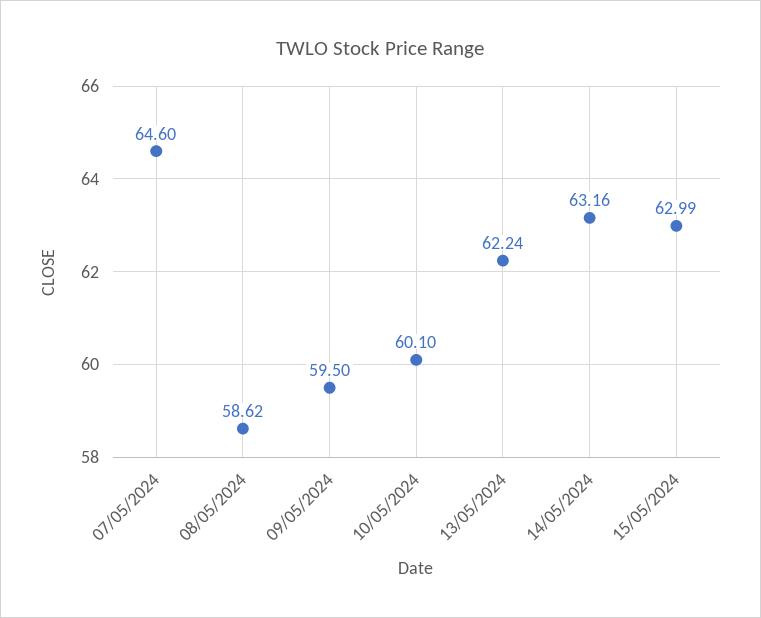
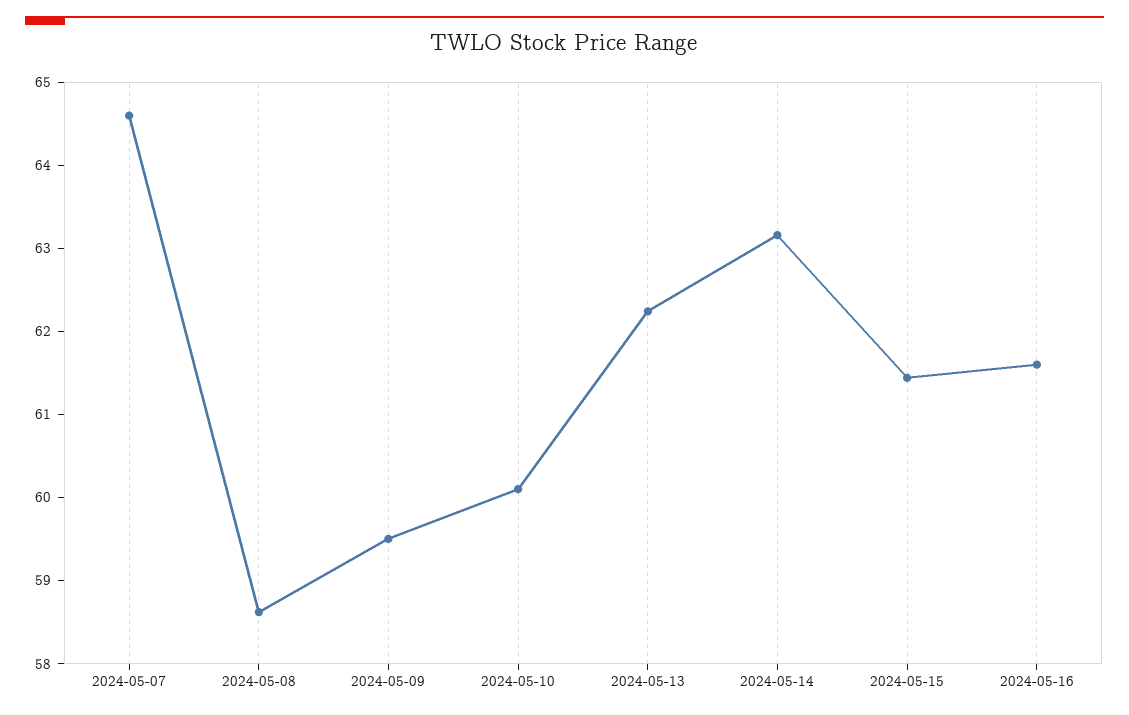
15/05/2024: 62.99 -> 61.4
2024-05-16: none -> 61.6

